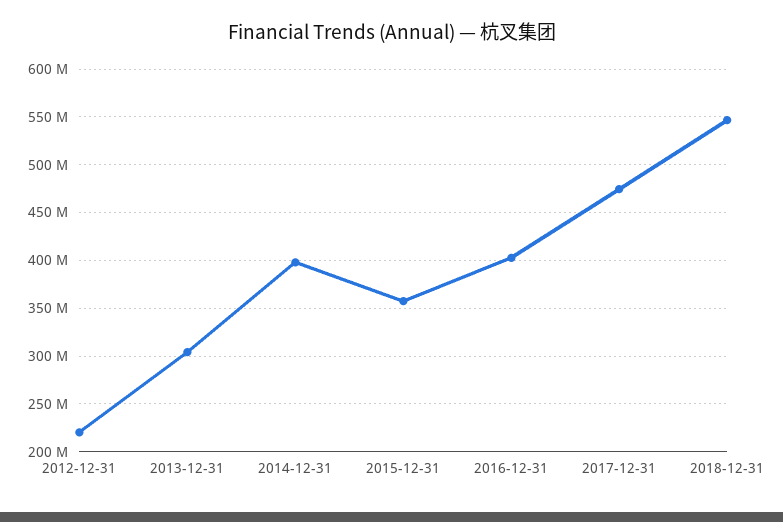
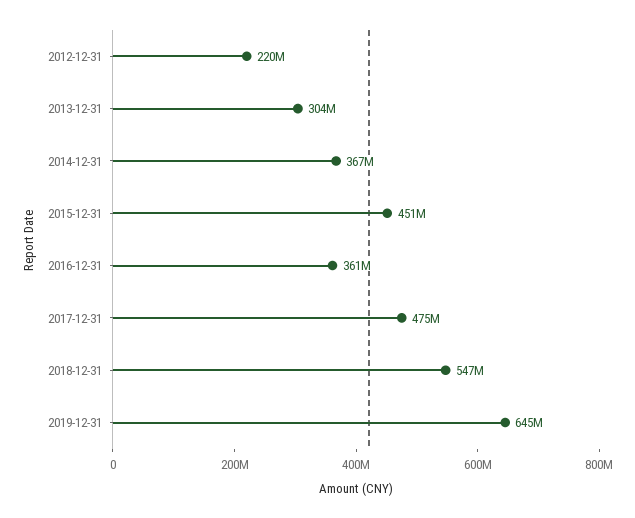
2014-12-31: 400000000 -> 367000000
2015-12-31: 360000000 -> 451000000
2016-12-31: 400000000 -> 361000000
2019-12-31: none -> 645000000

